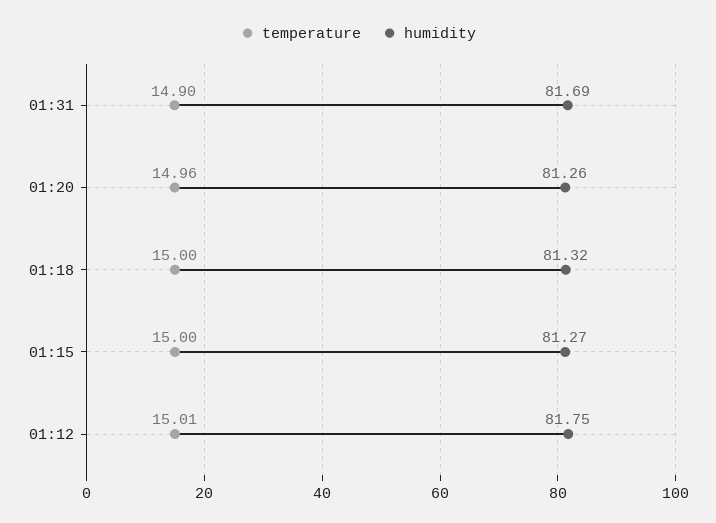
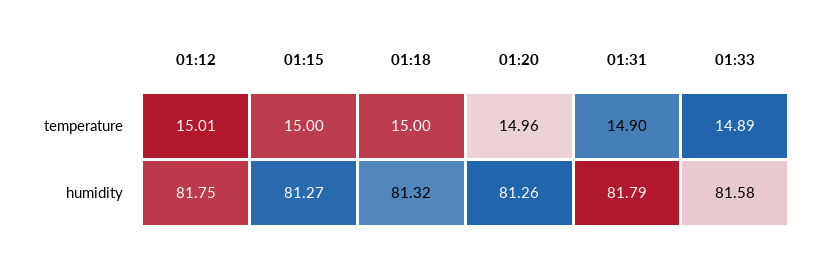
humidity, 01:31: 81.69 -> 81.79
temperature, 01:33: none -> 14.89
humidity, 01:33: none -> 81.58

